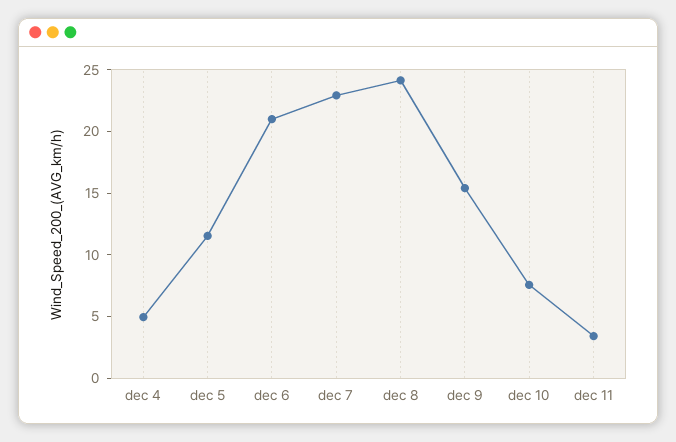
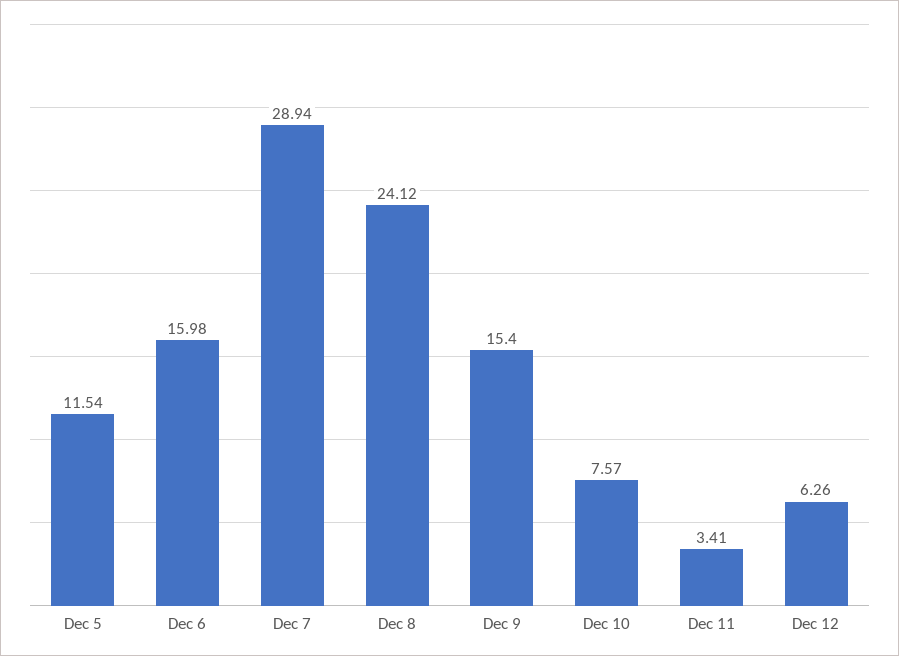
dec 4: 5 -> none
dec 6: 21 -> 15.98
dec 7: 23 -> 28.94
Dec 12: none -> 6.26

